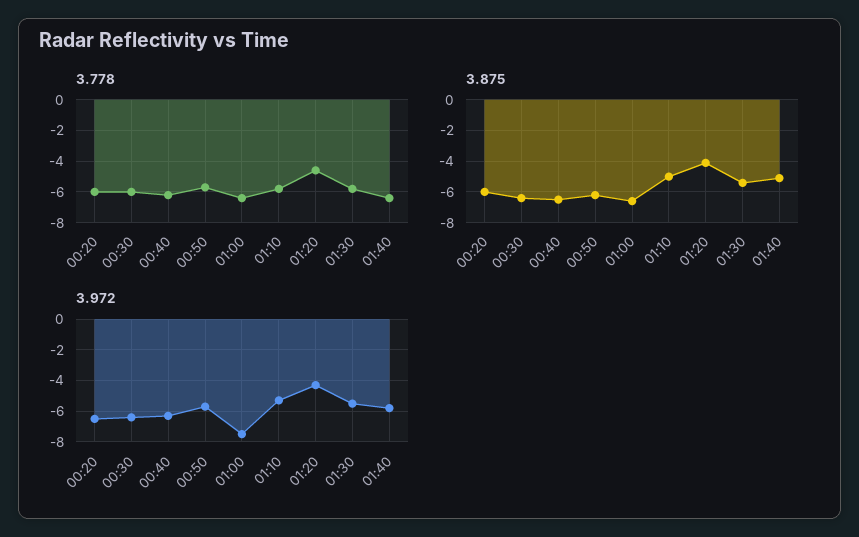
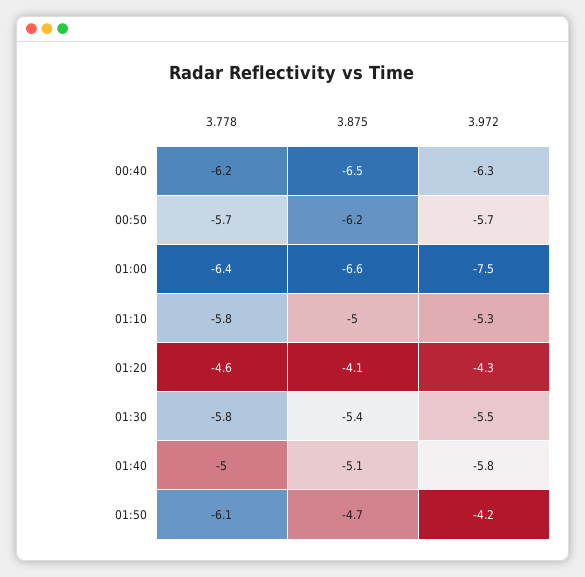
3.778, 00:20: -6 -> none
3.778, 00:30: -6 -> none
3.778, 01:40: -6.5 -> -5
3.875, 00:20: -6 -> none
3.875, 00:30: -6.5 -> none
3.972, 00:20: -6.5 -> none
3.972, 00:30: -6.5 -> none
3.778, 01:50: none -> -6.1
3.875, 01:50: none -> -4.7
3.972, 01:50: none -> -4.2

